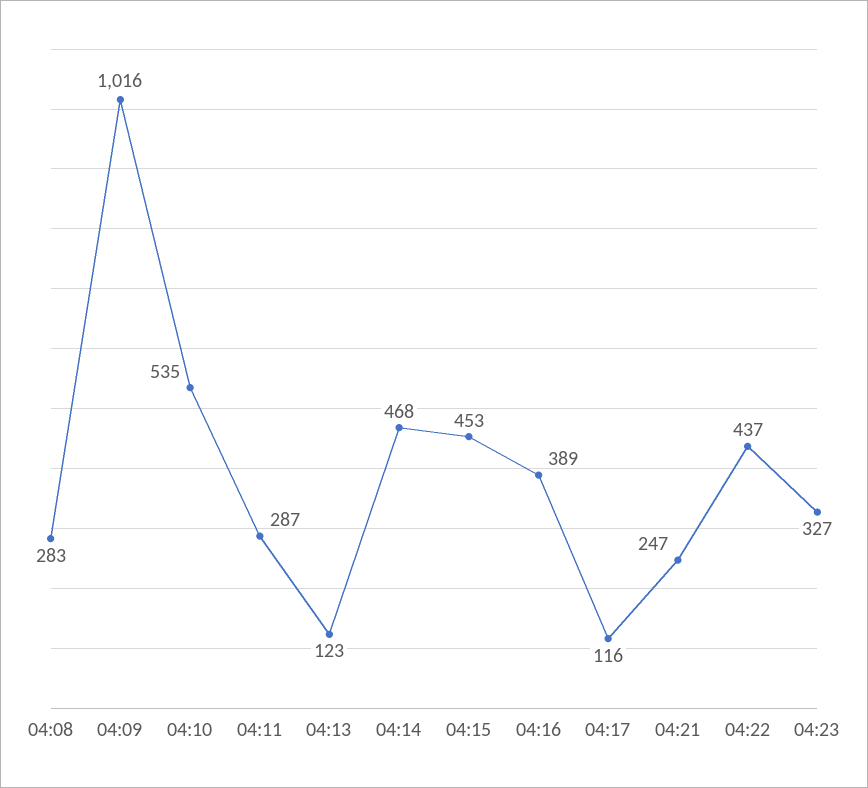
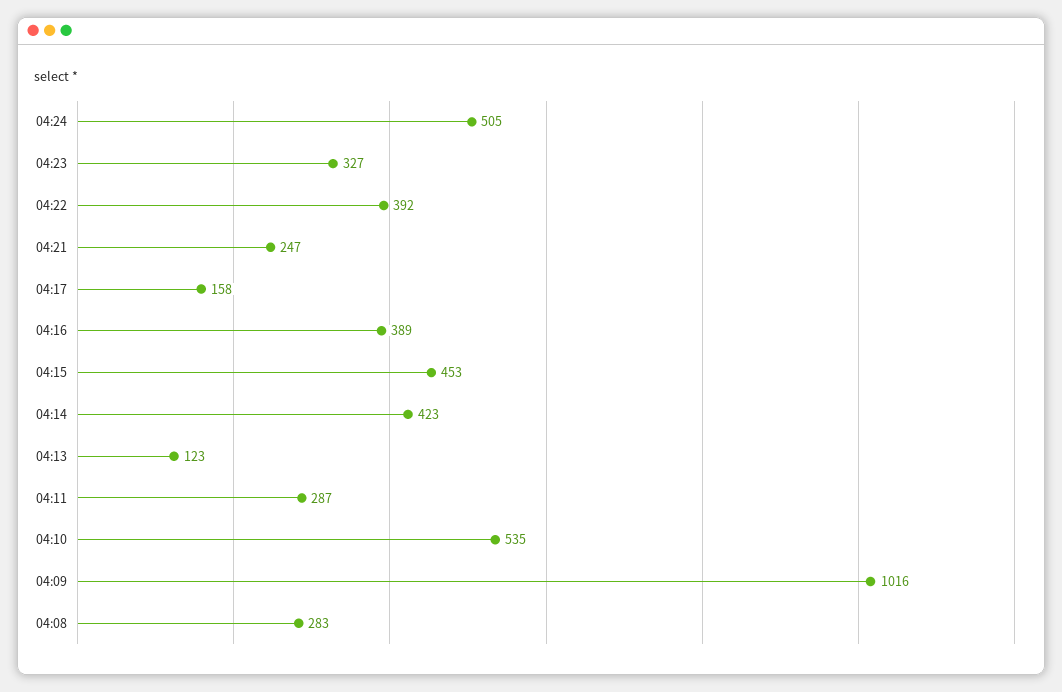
04:14: 468 -> 423
04:17: 116 -> 158
04:22: 437 -> 392
04:24: none -> 505

